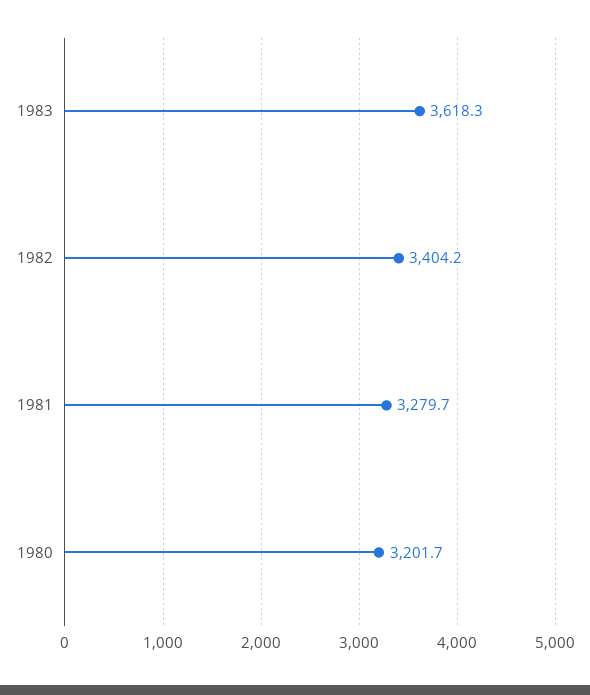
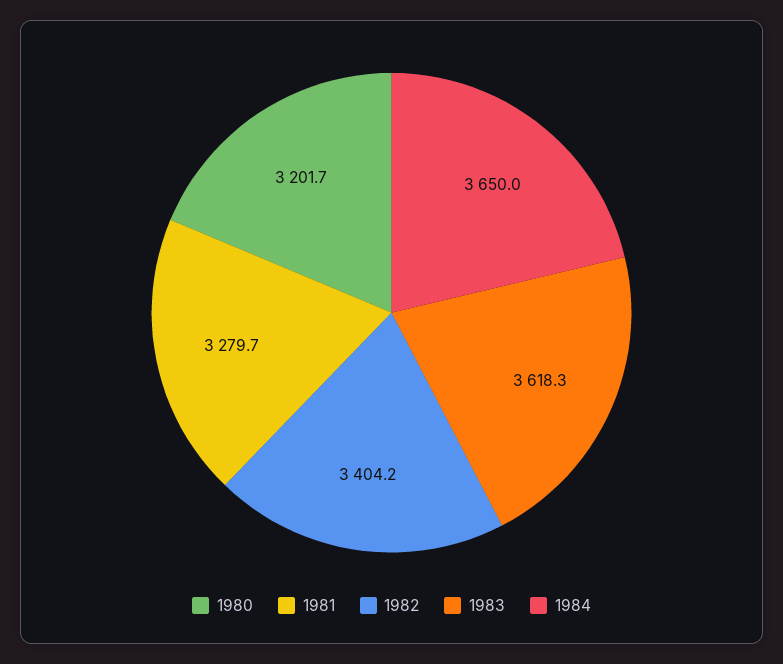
1984: none -> 3650

